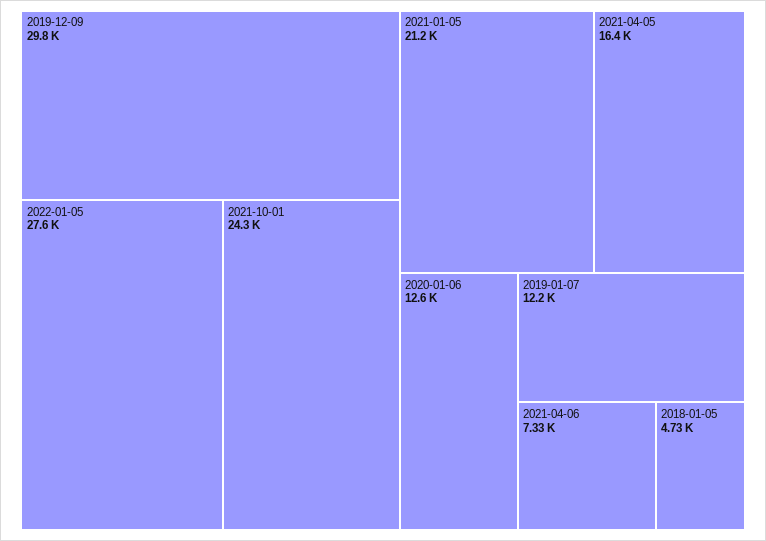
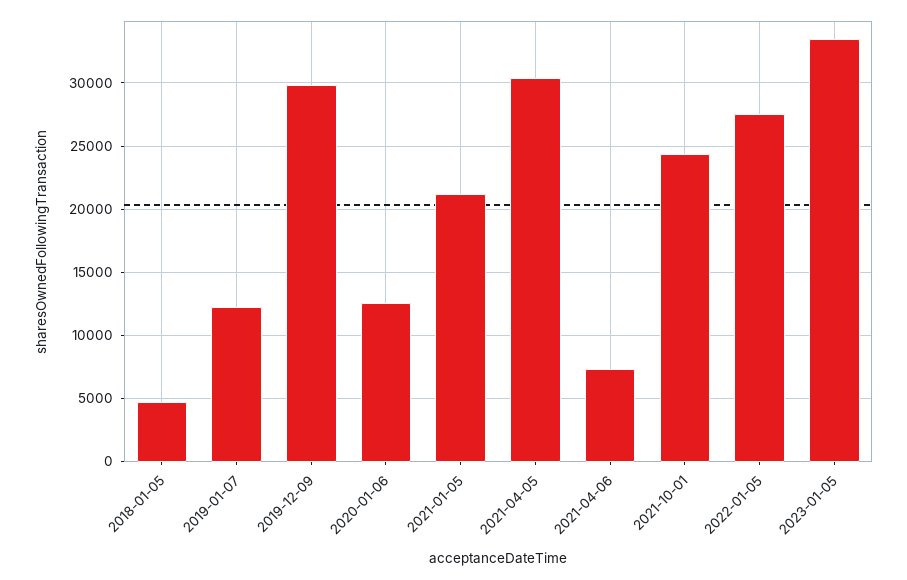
2021-04-05: 16400 -> 30500
2023-01-05: none -> 33500

